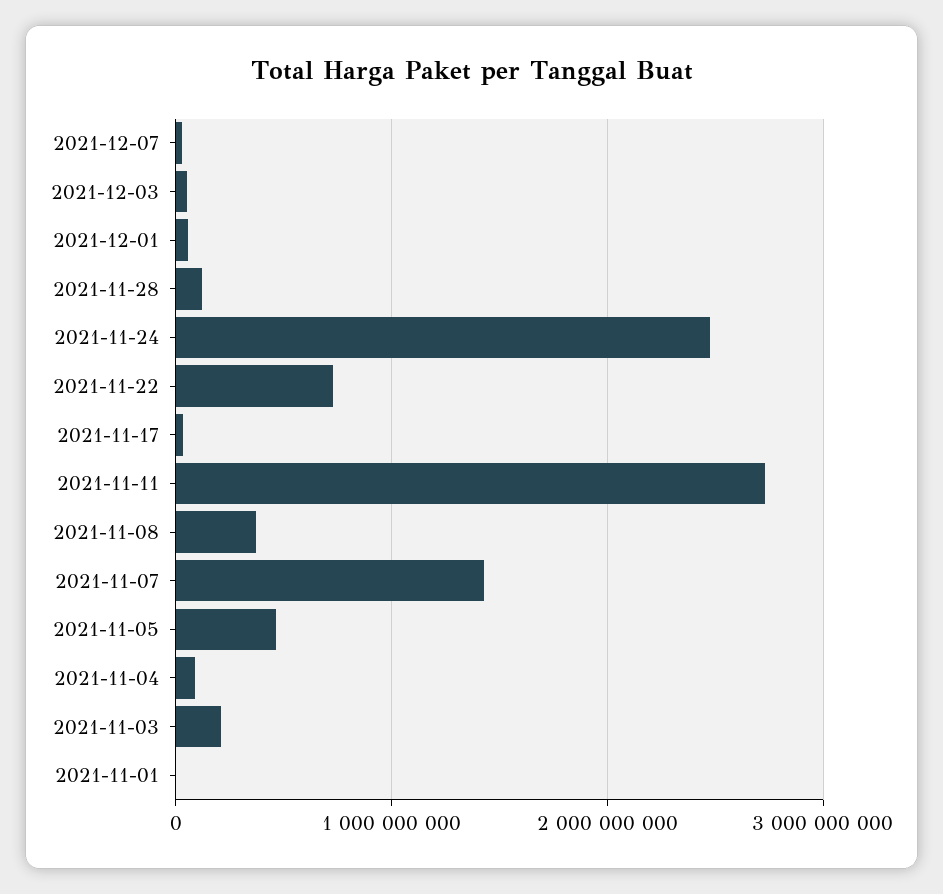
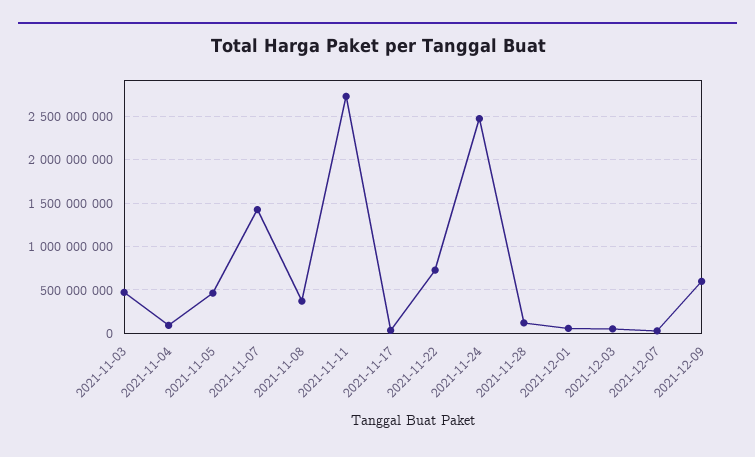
2021-11-03: 200000000 -> 500000000
2021-11-01: 0 -> none
2021-12-09: none -> 600000000

